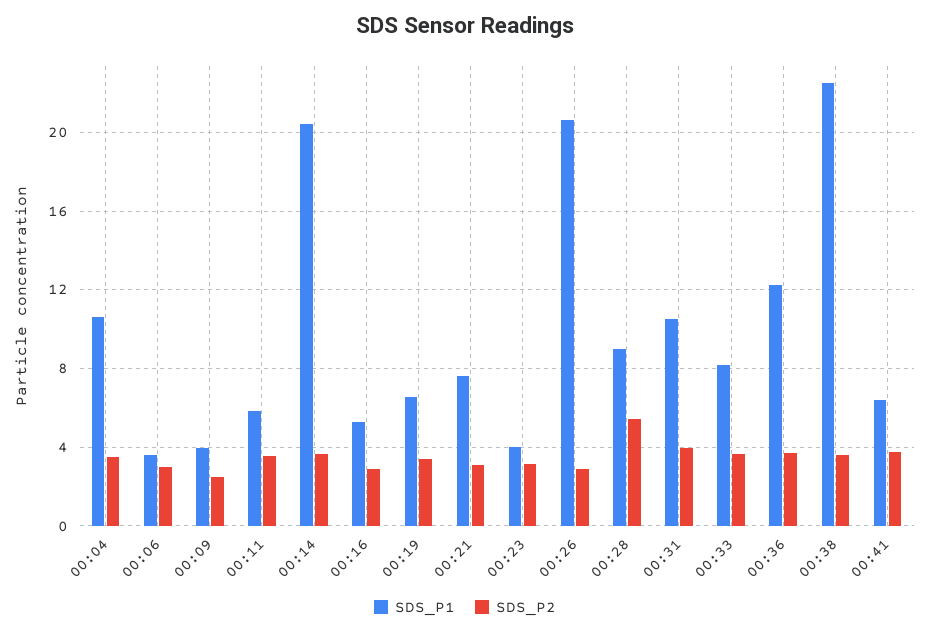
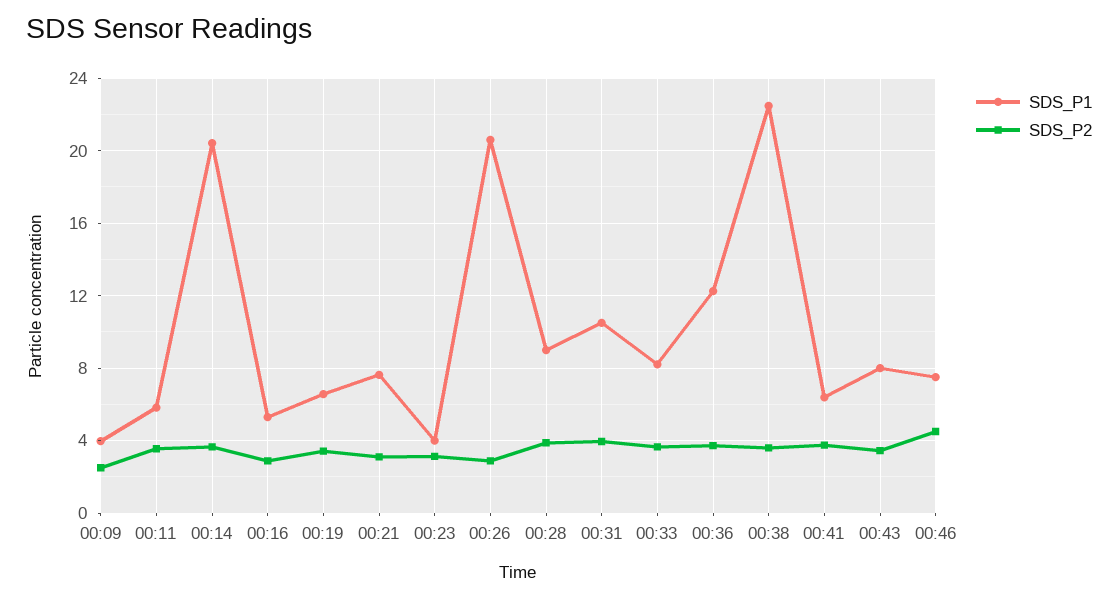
SDS_P1, 00:04: 10.5 -> none
SDS_P2, 00:04: 3.5 -> none
SDS_P1, 00:06: 3.5 -> none
SDS_P2, 00:06: 3 -> none
SDS_P2, 00:28: 5.5 -> 4
SDS_P1, 00:43: none -> 8
SDS_P2, 00:43: none -> 3.5
SDS_P1, 00:46: none -> 7.5
SDS_P2, 00:46: none -> 4.5

